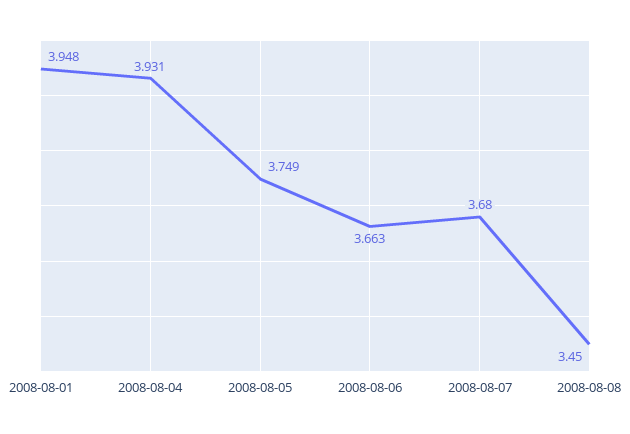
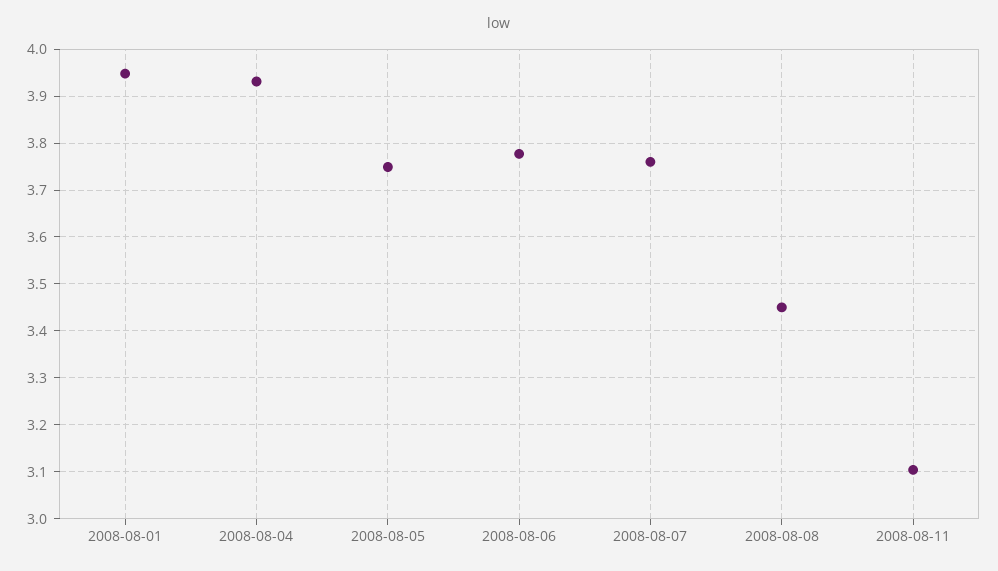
2008-08-06: 3.663 -> 3.78
2008-08-07: 3.68 -> 3.76
2008-08-11: none -> 3.1

